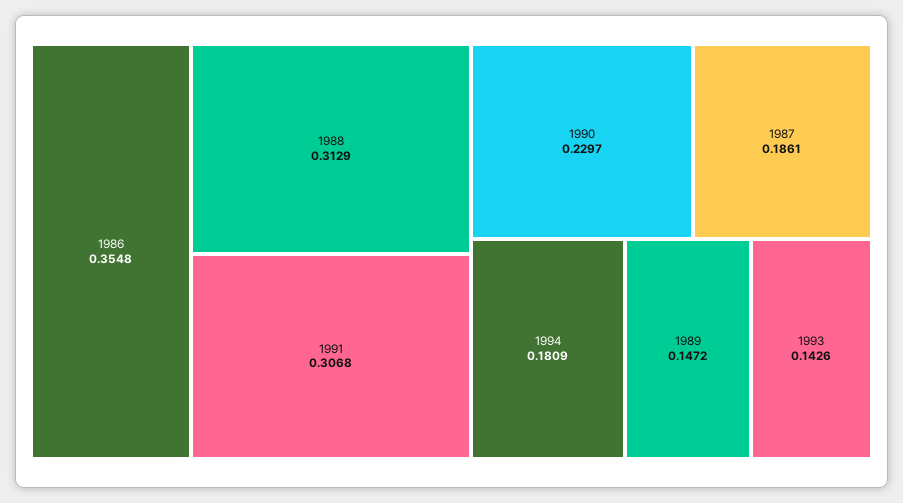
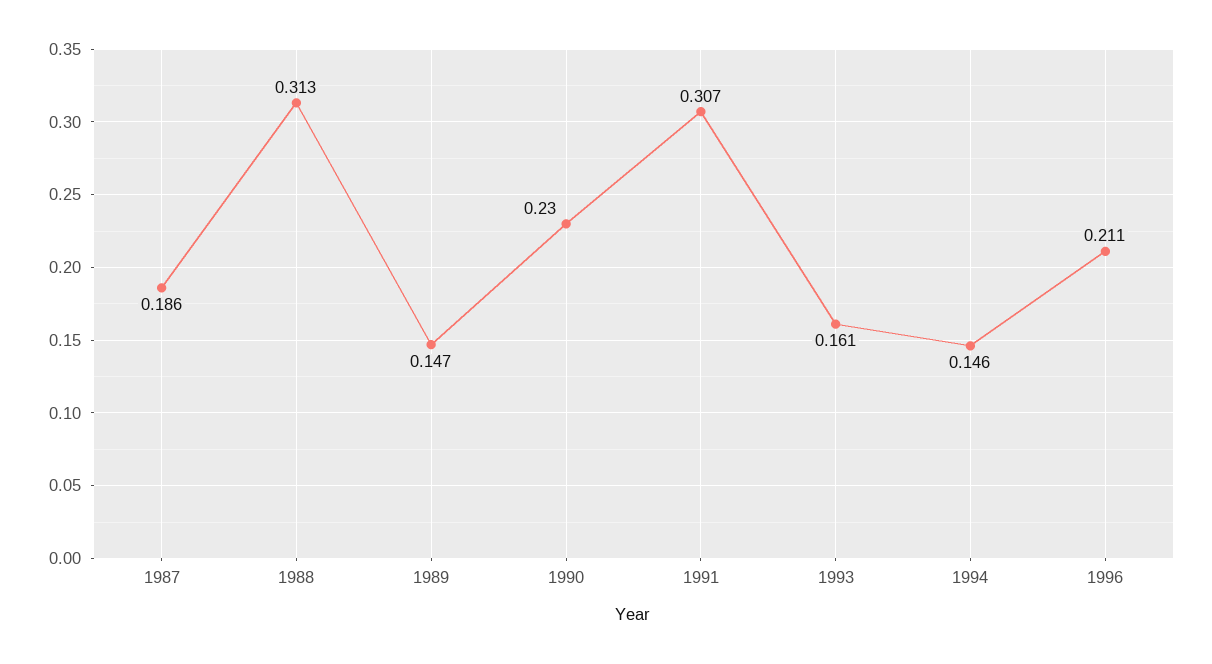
1986: 0.3548 -> none
1994: 0.1809 -> 0.146
1993: 0.1426 -> 0.161
1996: none -> 0.211

